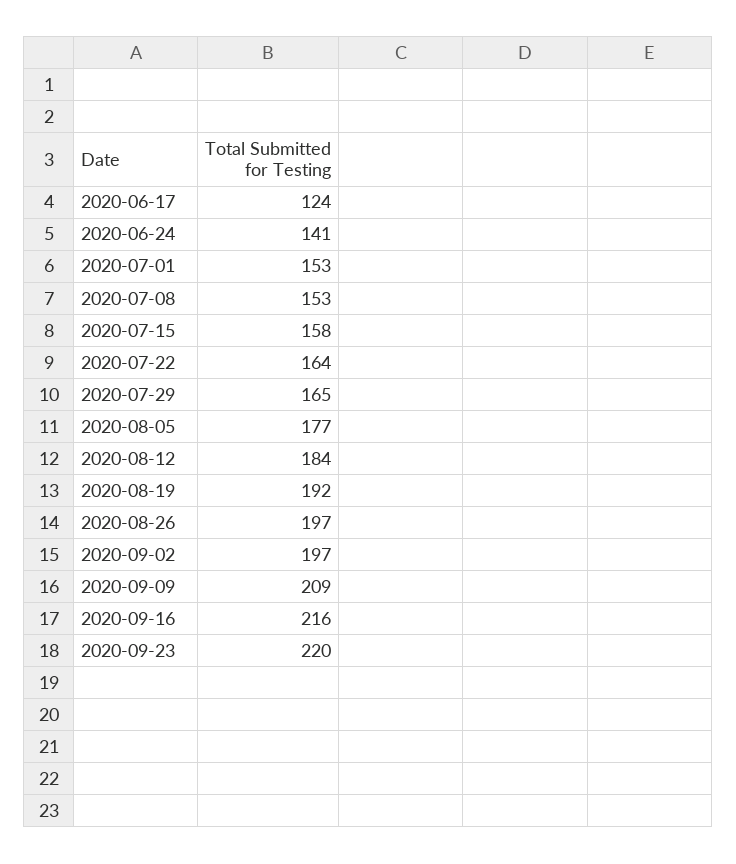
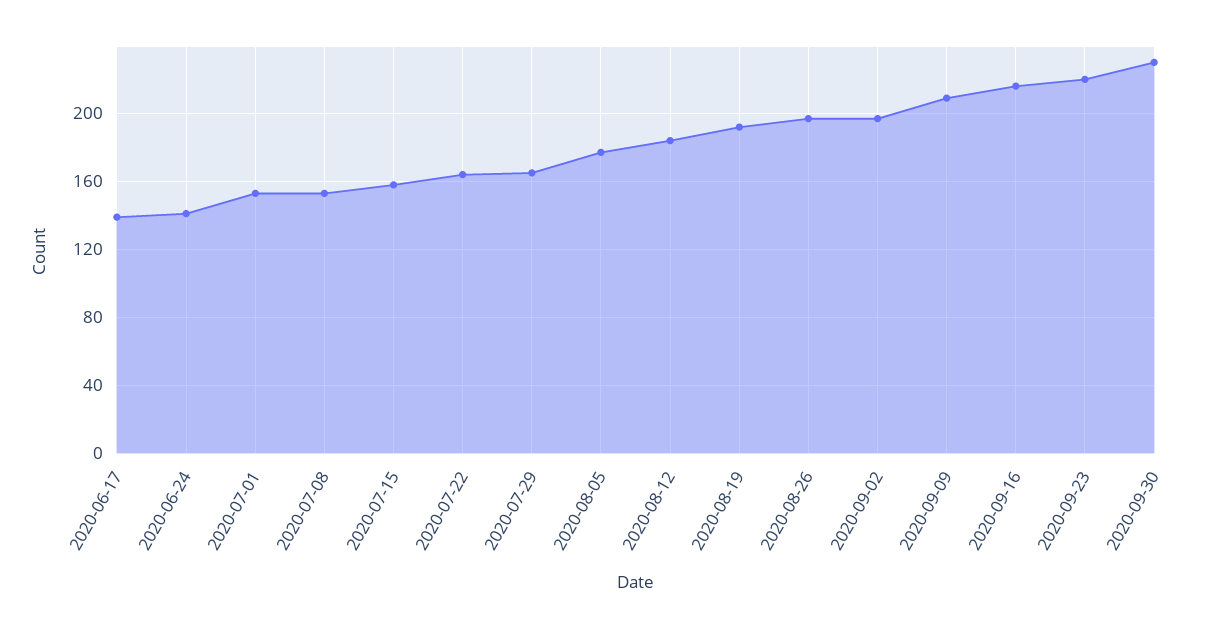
2020-06-17: 124 -> 140
2020-09-30: none -> 230

